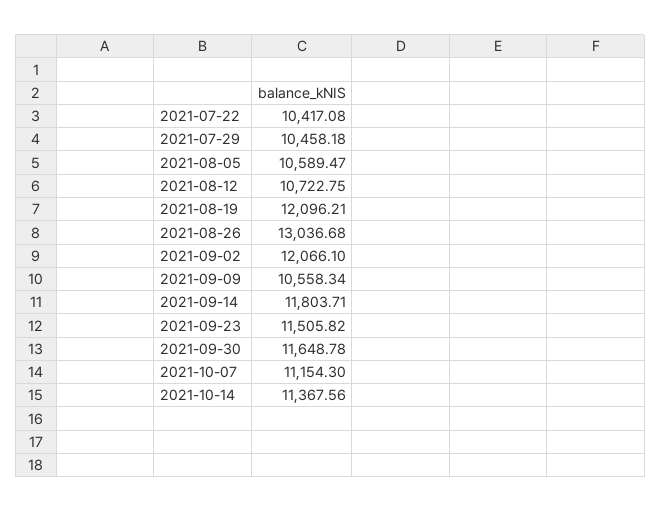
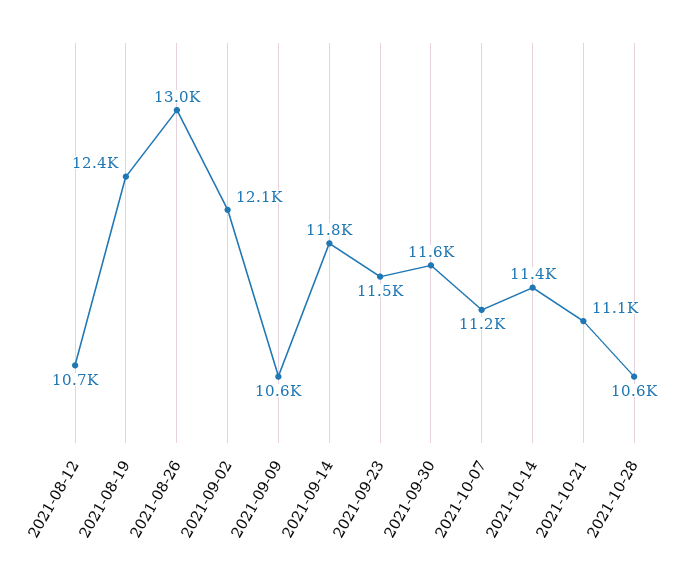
2021-07-22: 10417.08 -> none
2021-07-29: 10458.18 -> none
2021-08-05: 10589.47 -> none
2021-08-19: 12096.21 -> 12400
2021-10-21: none -> 11100
2021-10-28: none -> 10600

